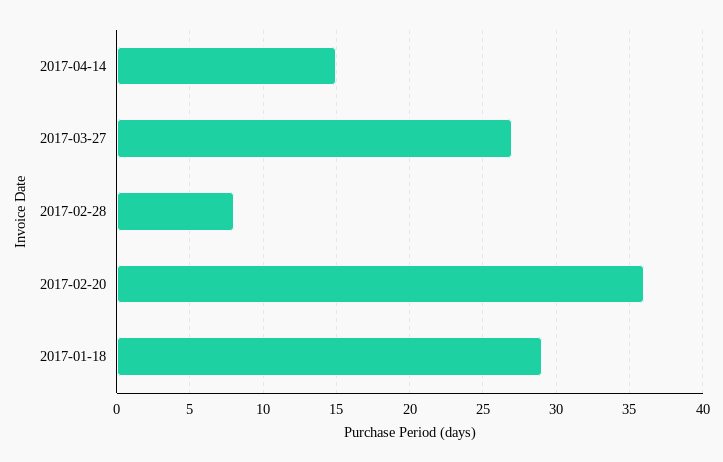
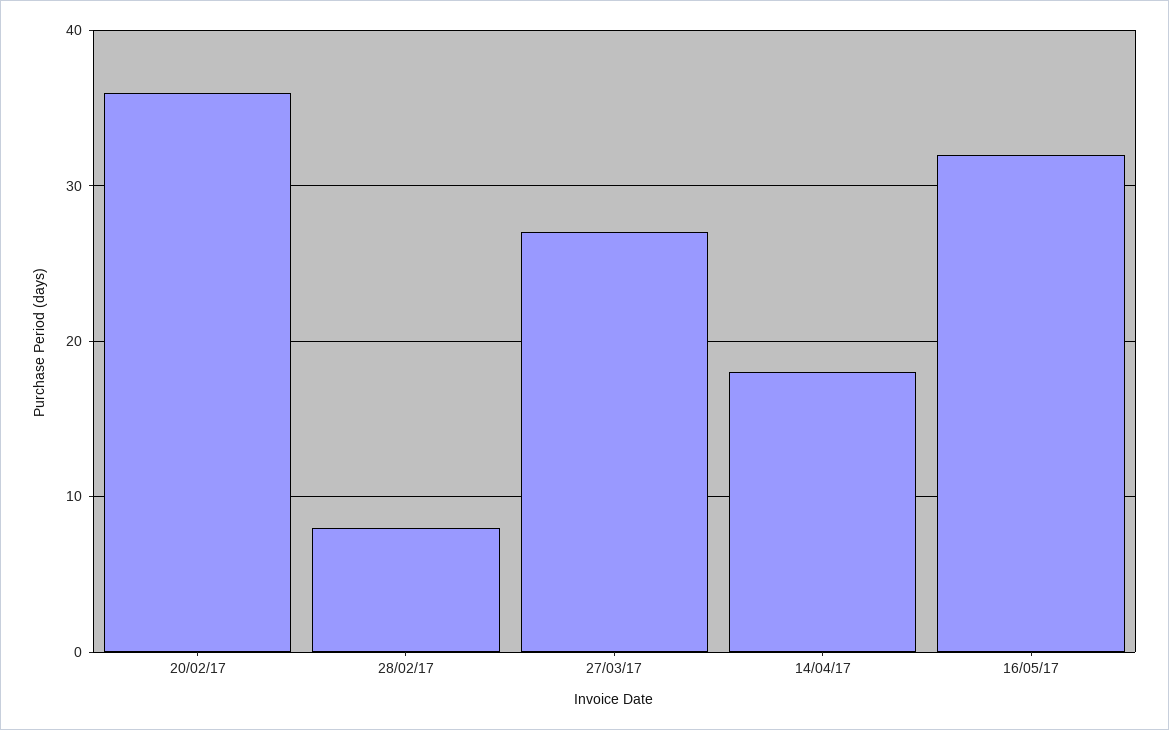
2017-04-14: 15 -> 18
2017-01-18: 29 -> none
16/05/17: none -> 32

